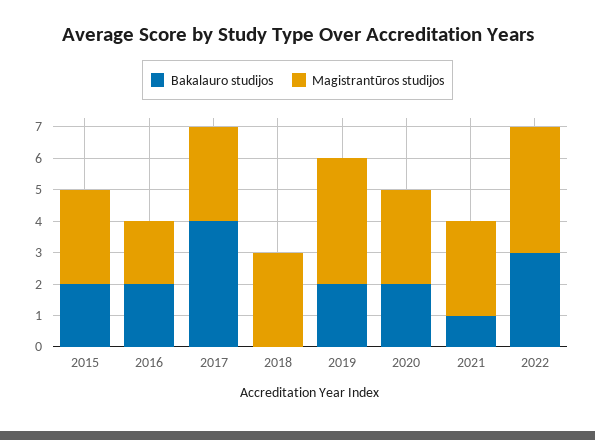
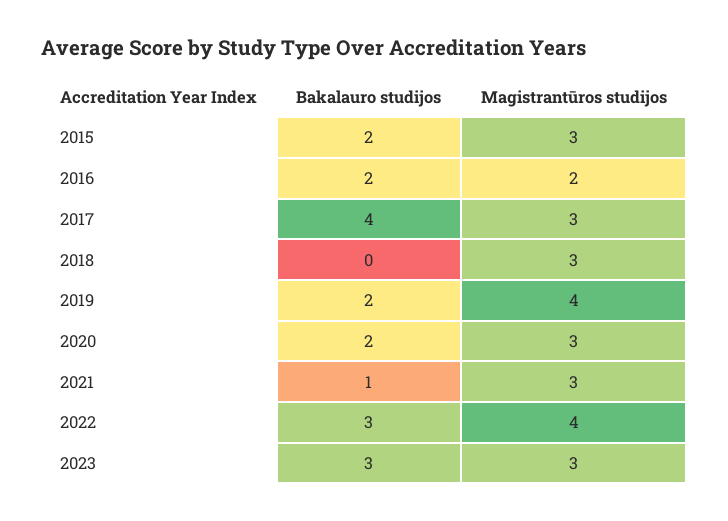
Bakalauro studijos, 2023: none -> 3
Magistrantūros studijos, 2023: none -> 3

